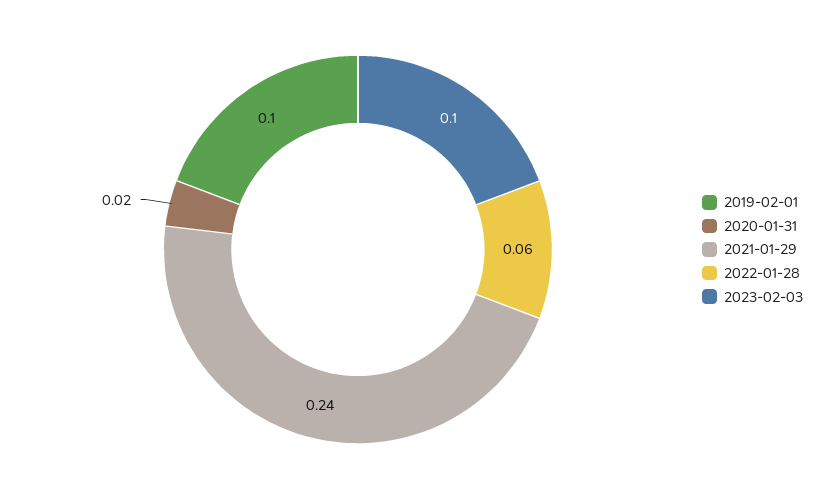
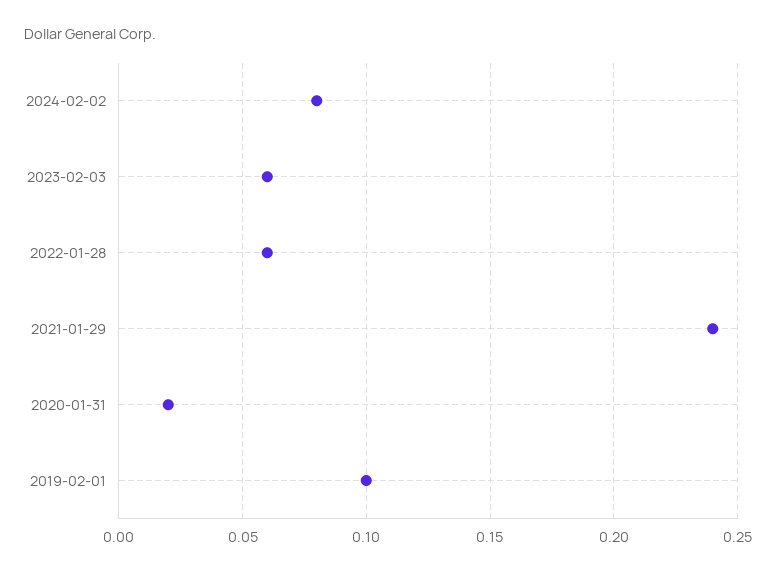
2023-02-03: 0.1 -> 0.06
2024-02-02: none -> 0.08

